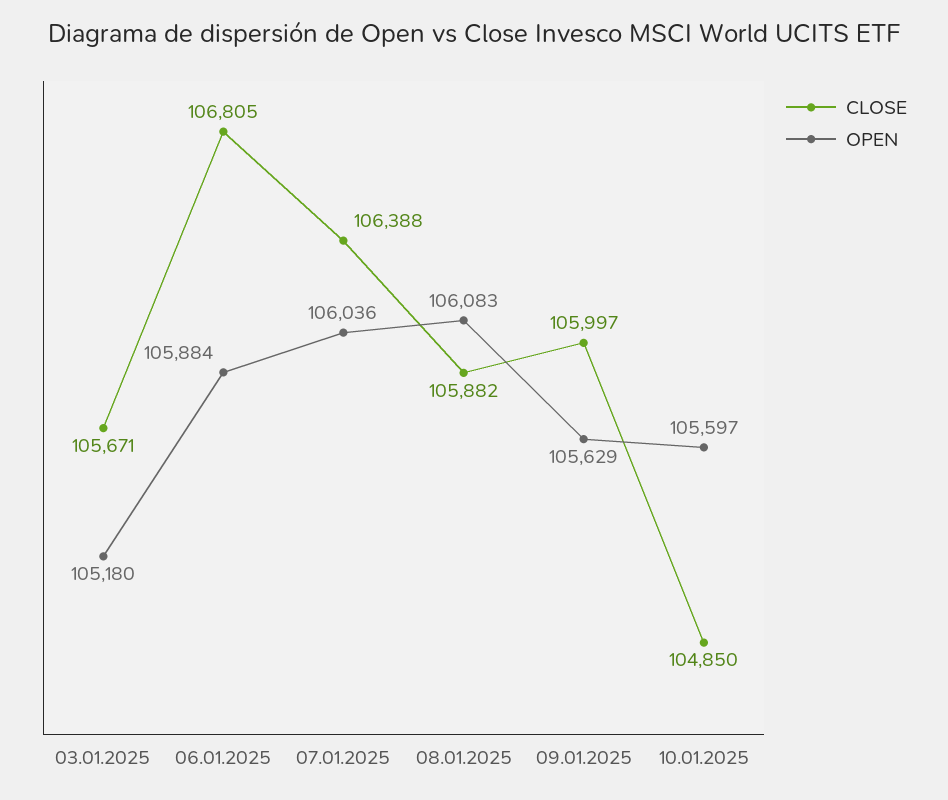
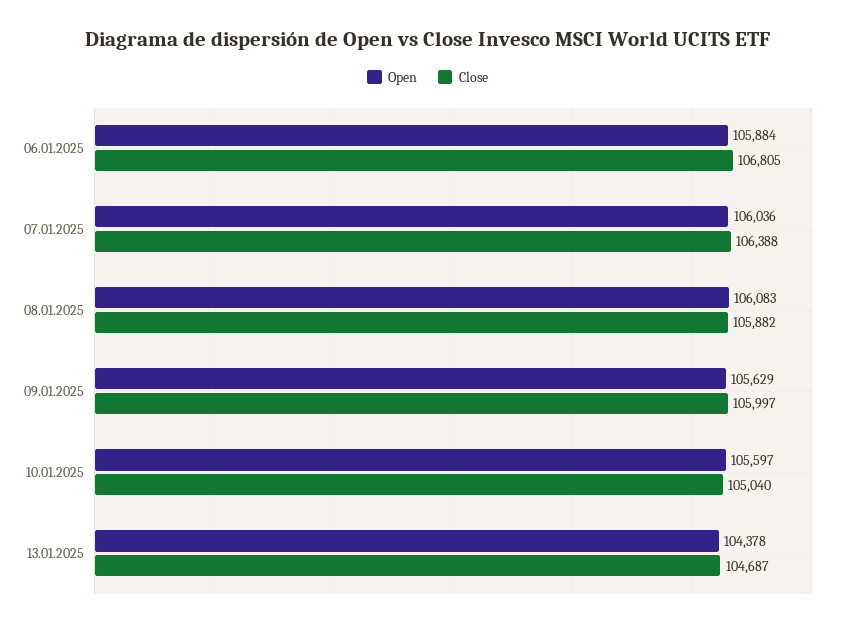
CLOSE, 03.01.2025: 105671 -> none
OPEN, 03.01.2025: 105180 -> none
CLOSE, 10.01.2025: 104850 -> 105040
OPEN, 13.01.2025: none -> 104378
CLOSE, 13.01.2025: none -> 104687

